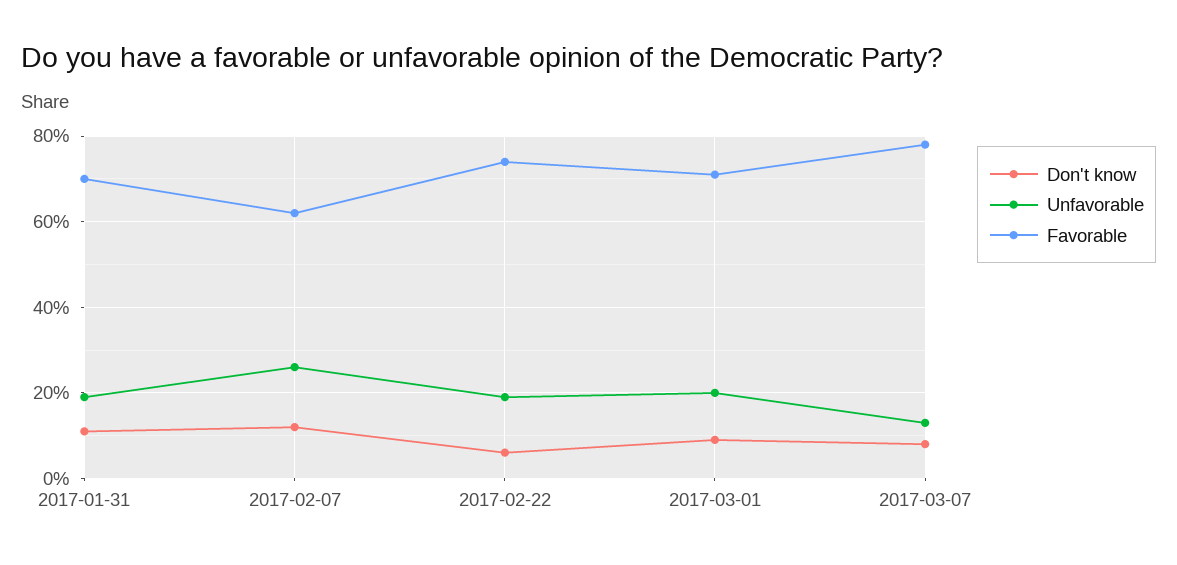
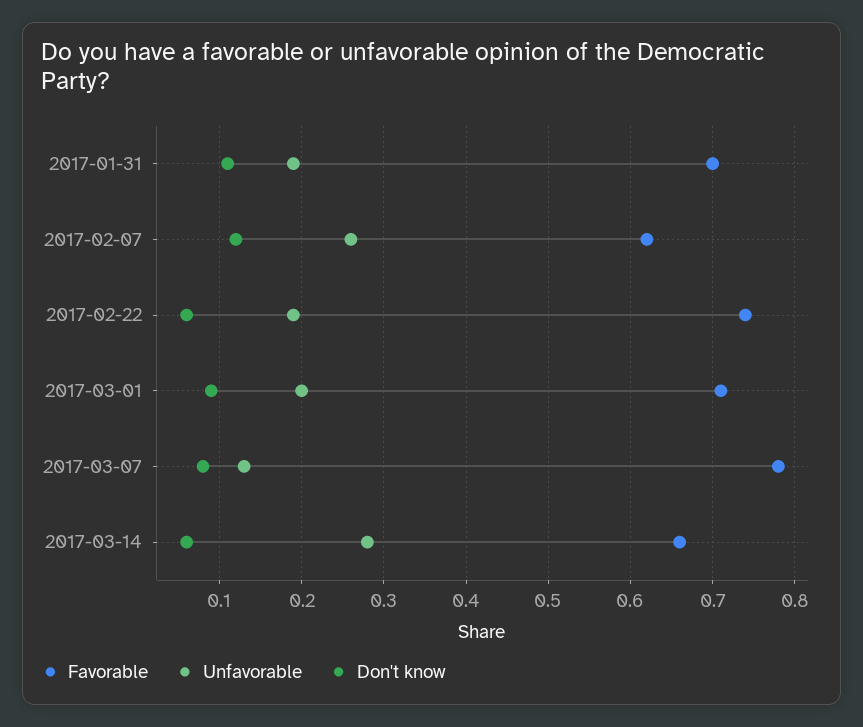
Favorable, 2017-03-14: none -> 0.66
Unfavorable, 2017-03-14: none -> 0.28
Don't know, 2017-03-14: none -> 0.06

